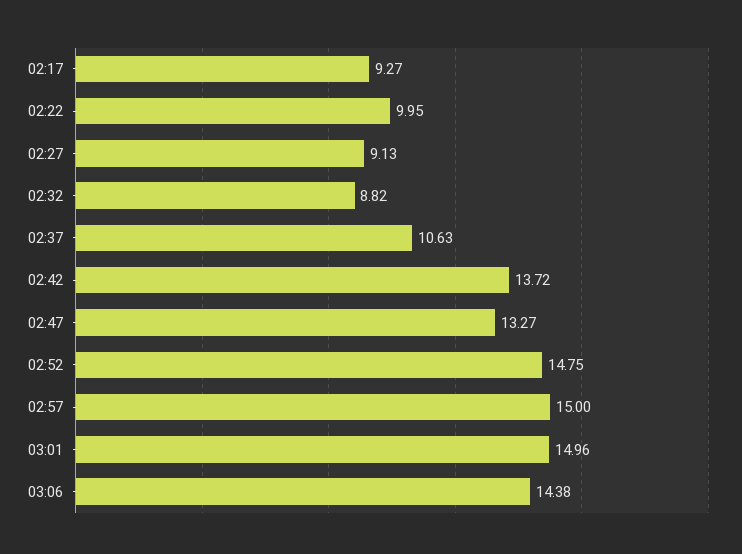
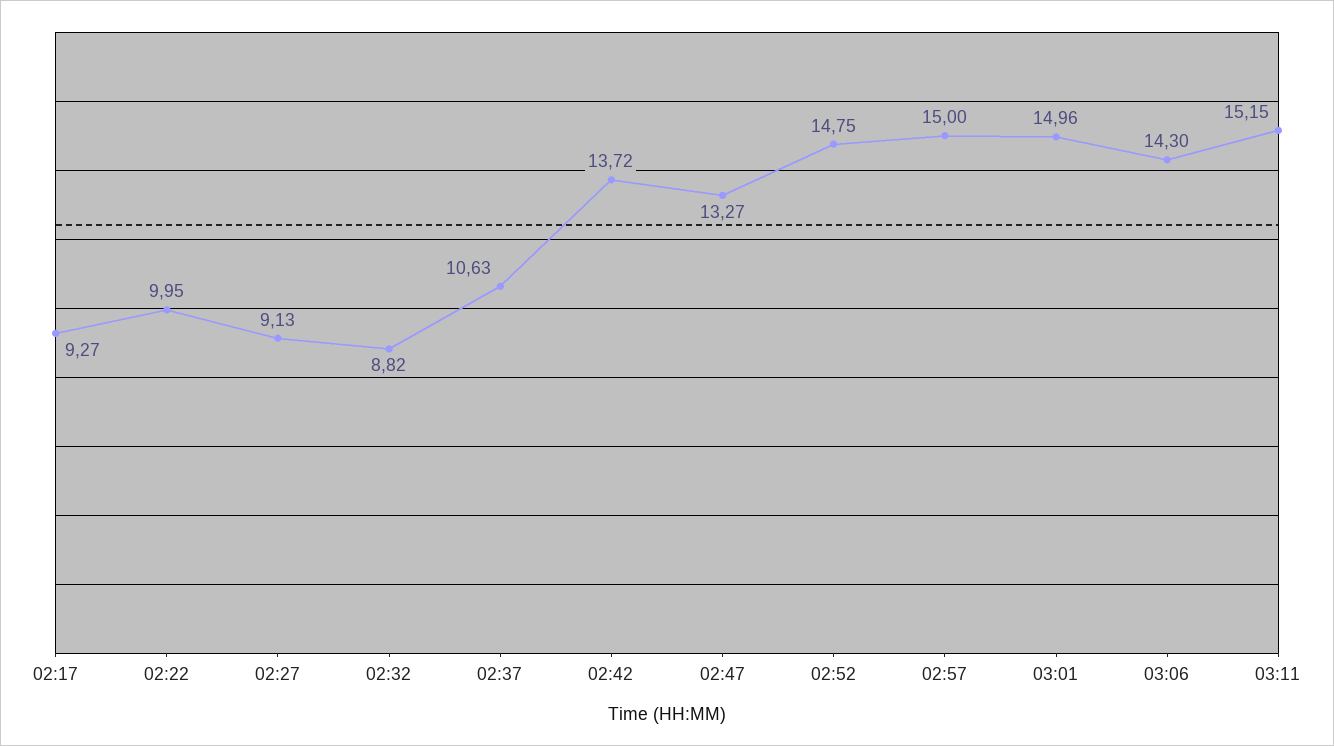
03:06: 14.38 -> 14.3
03:11: none -> 15.15

